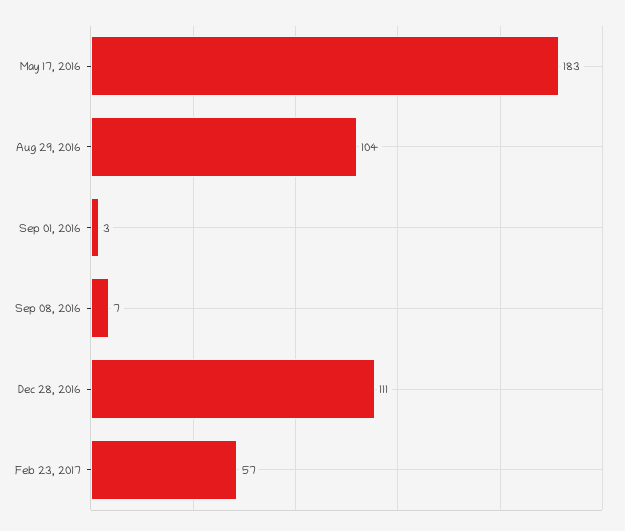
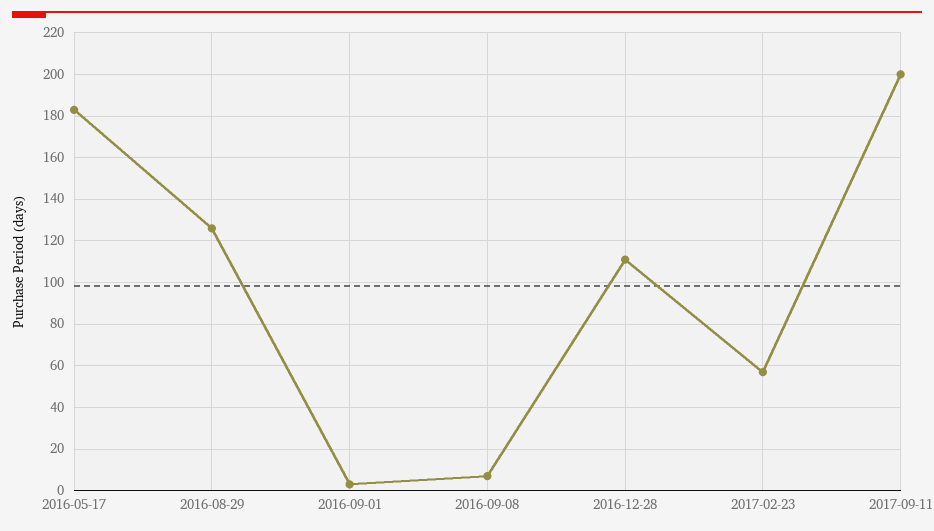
Aug 29, 2016: 104 -> 125
2017-09-11: none -> 200

